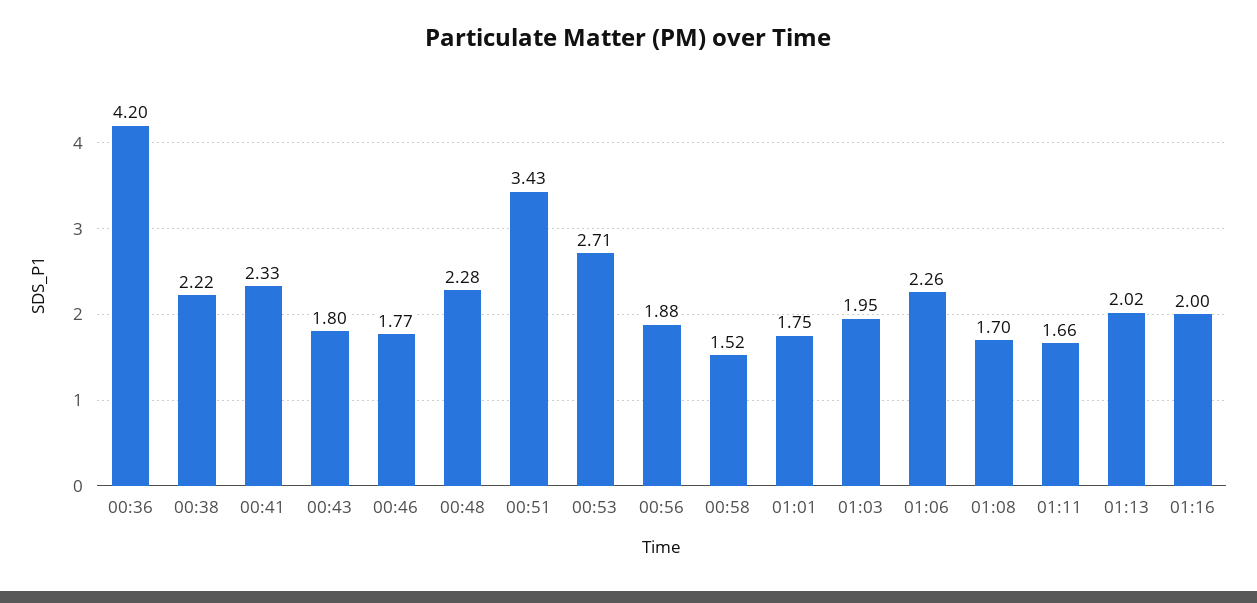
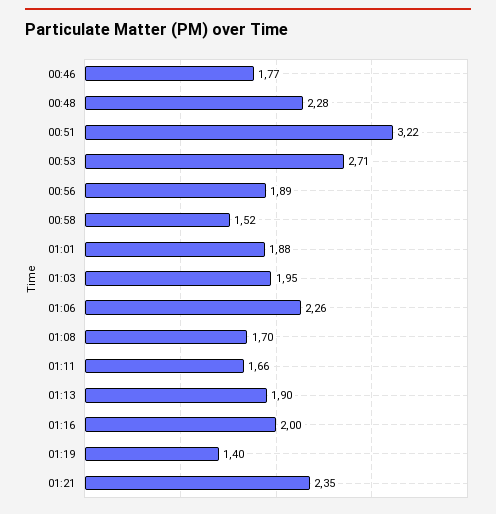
00:36: 4.2 -> none
00:38: 2.22 -> none
00:41: 2.33 -> none
00:43: 1.8 -> none
00:51: 3.43 -> 3.22
00:56: 1.88 -> 1.89
01:01: 1.75 -> 1.88
01:13: 2.02 -> 1.9
01:19: none -> 1.4
01:21: none -> 2.35

